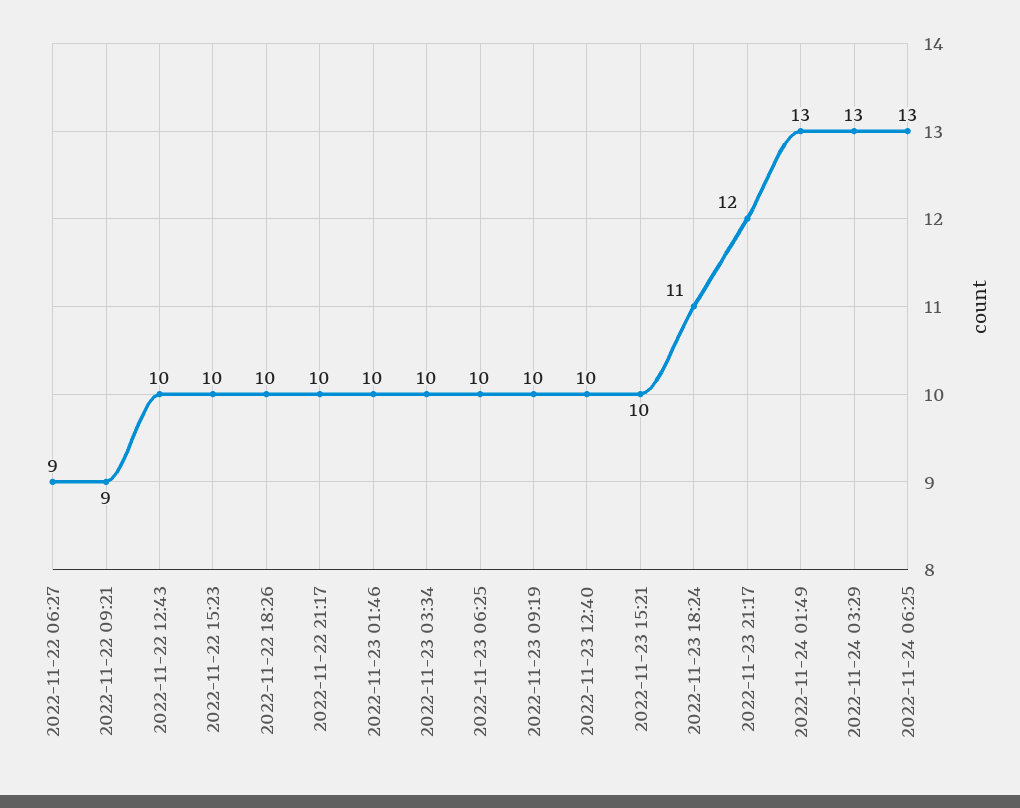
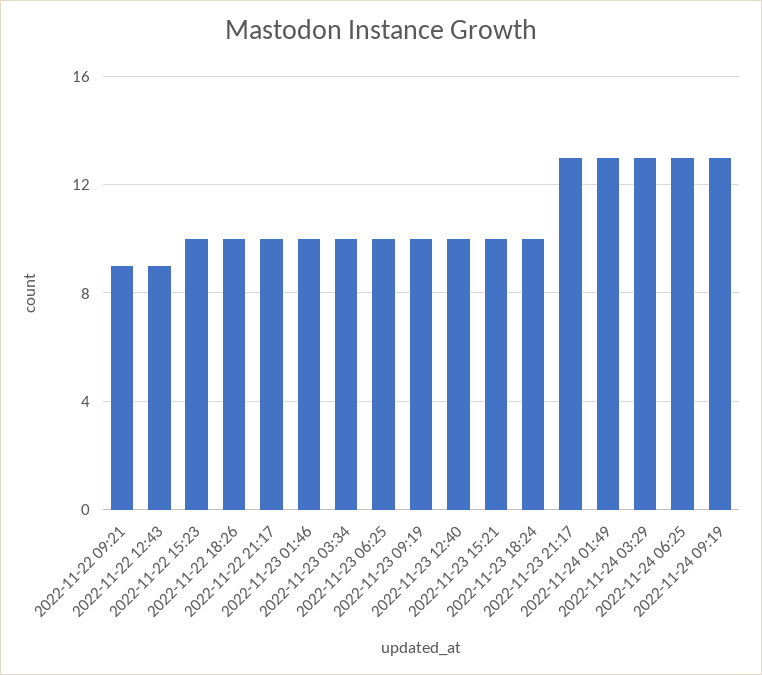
2022-11-22 06:27: 9 -> none
2022-11-22 12:43: 10 -> 9
2022-11-23 18:24: 11 -> 10
2022-11-23 21:17: 12 -> 13
2022-11-24 09:19: none -> 13

